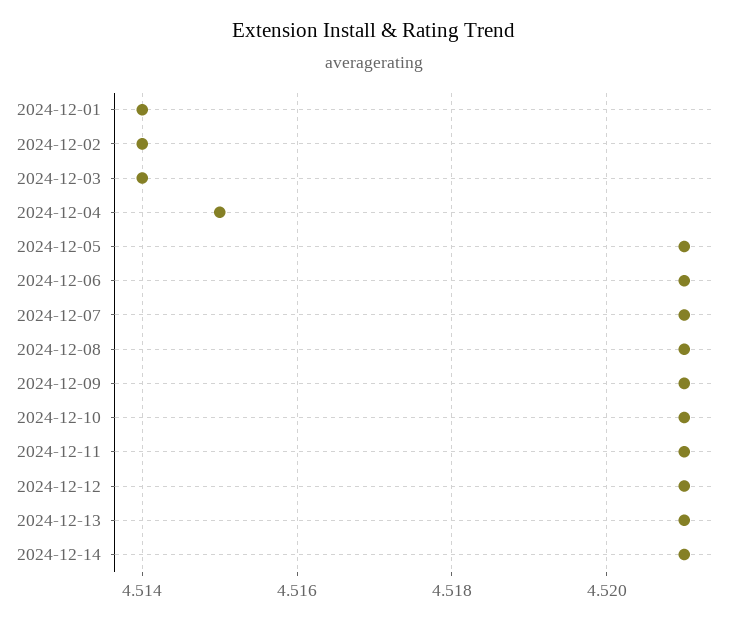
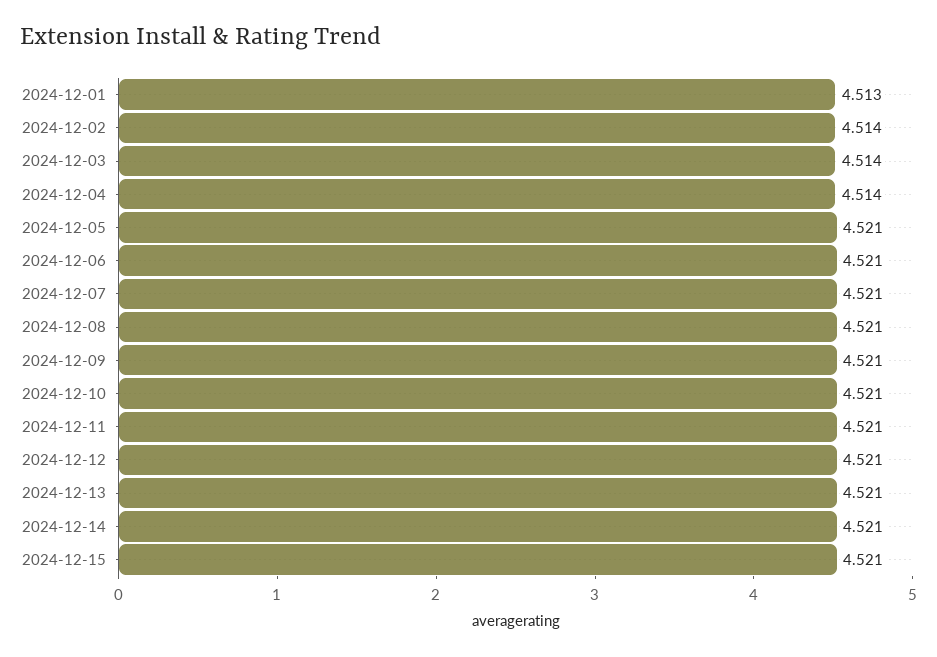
2024-12-01: 4.514 -> 4.513
2024-12-04: 4.515 -> 4.514
2024-12-15: none -> 4.521

